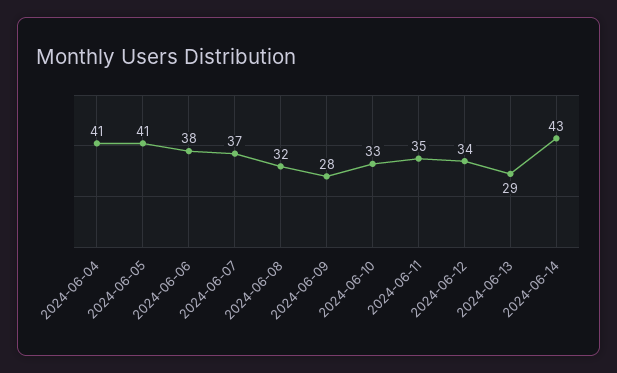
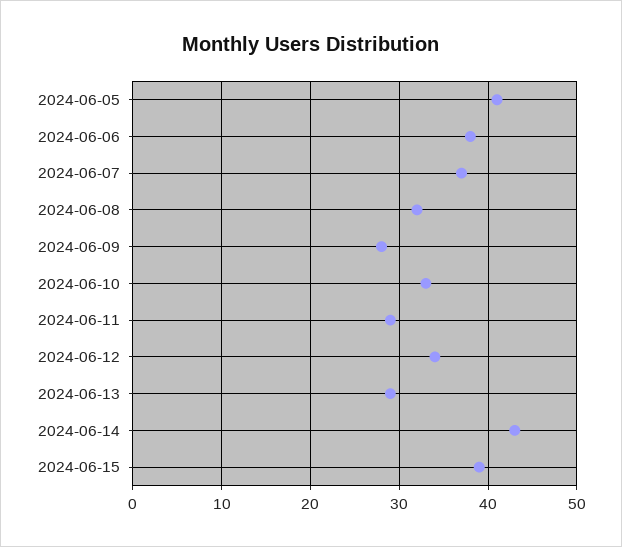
2024-06-04: 41 -> none
2024-06-11: 35 -> 29
2024-06-15: none -> 39

